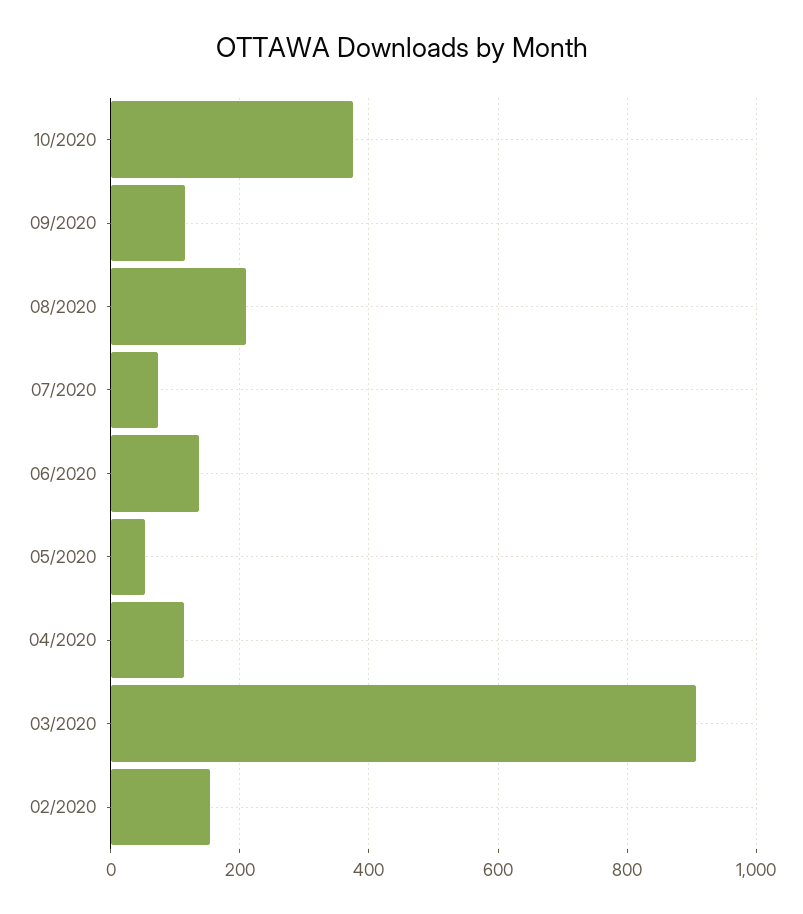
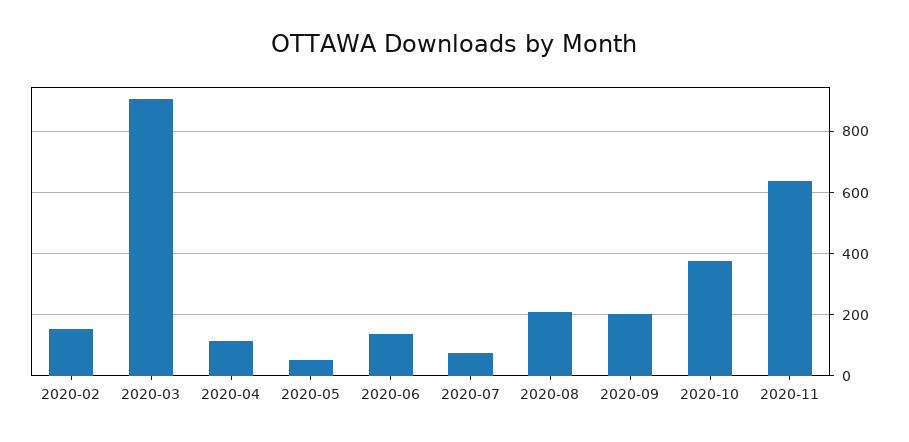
09/2020: 120 -> 200
2020-11: none -> 640

